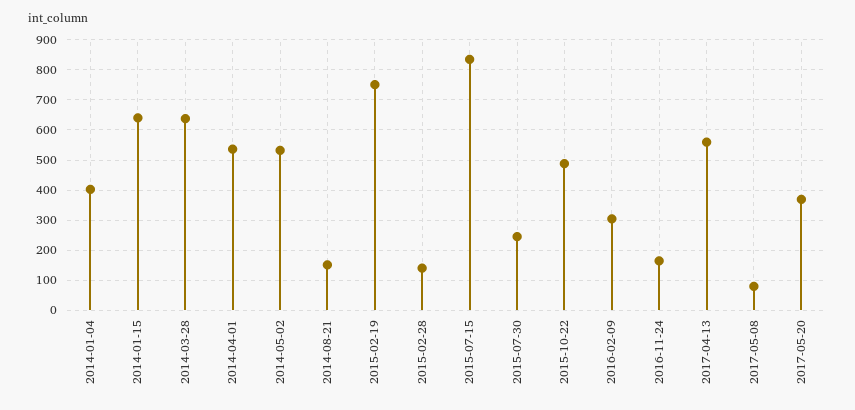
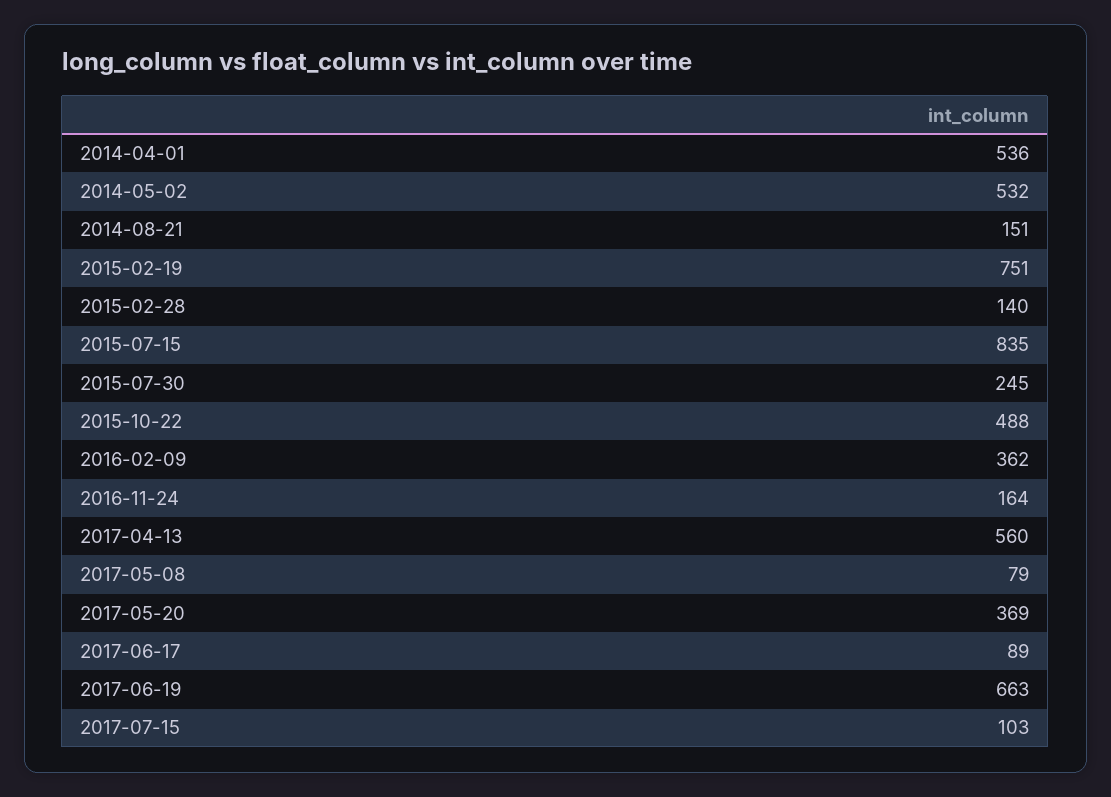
2014-01-04: 400 -> none
2014-01-15: 640 -> none
2014-03-28: 640 -> none
2016-02-09: 300 -> 362
2017-06-17: none -> 89
2017-06-19: none -> 663
2017-07-15: none -> 103

